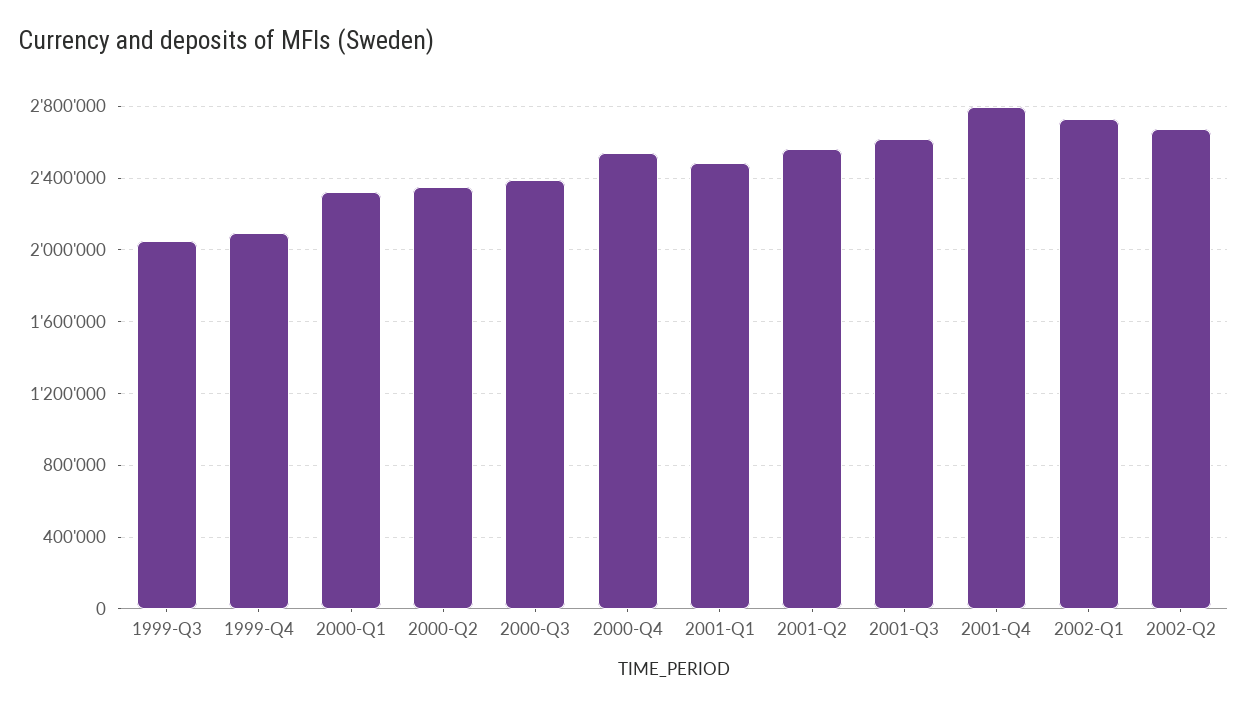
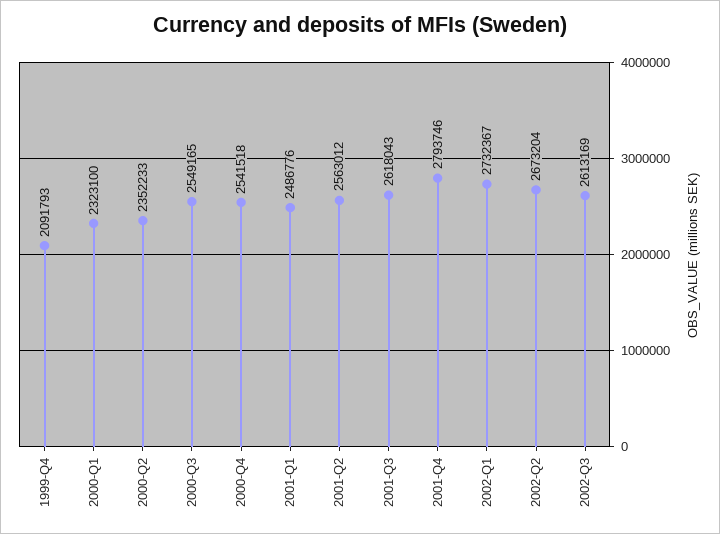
1999-Q3: 2050000 -> none
2000-Q3: 2400000 -> 2549165
2002-Q3: none -> 2613169

